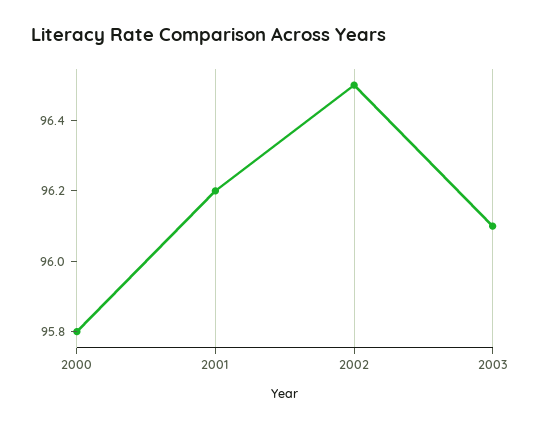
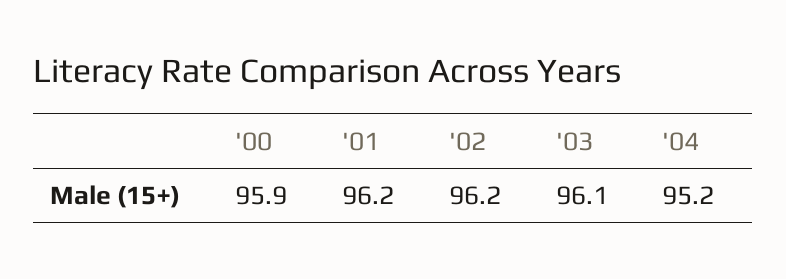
2000: 95.8 -> 95.9
2002: 96.5 -> 96.2
'04: none -> 95.2

